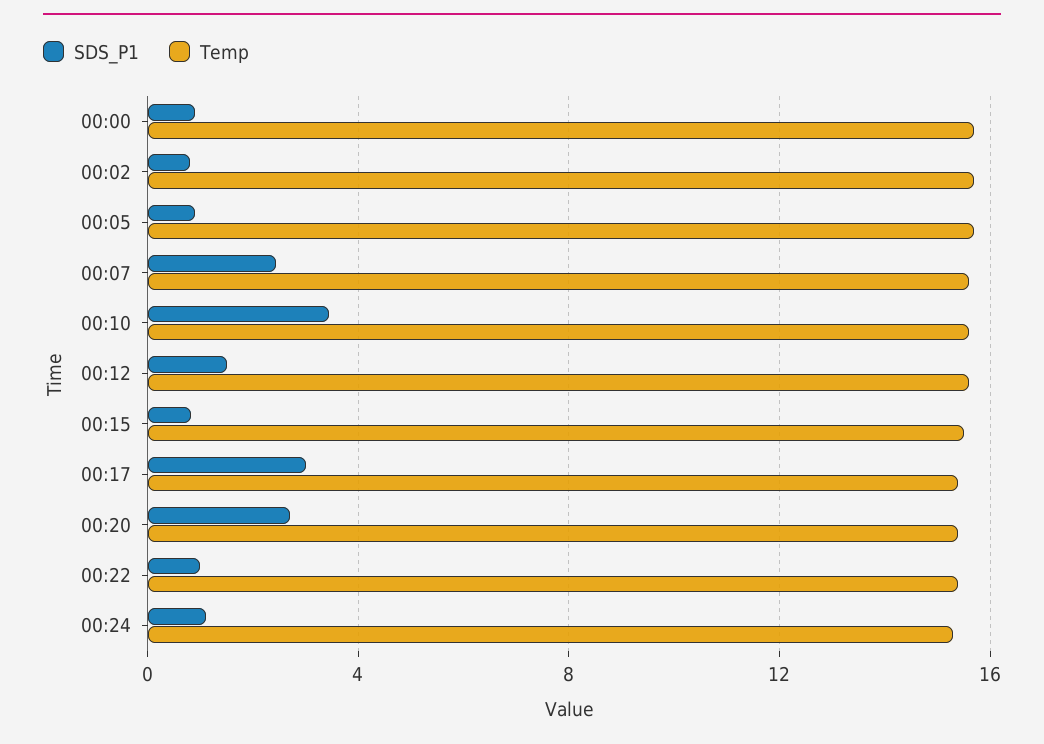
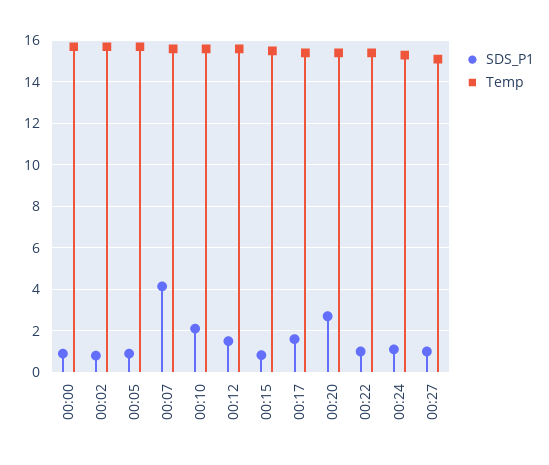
SDS_P1, 00:07: 2.5 -> 4
SDS_P1, 00:10: 3.5 -> 2
SDS_P1, 00:17: 3 -> 1.5
SDS_P1, 00:27: none -> 1
Temp, 00:27: none -> 15

